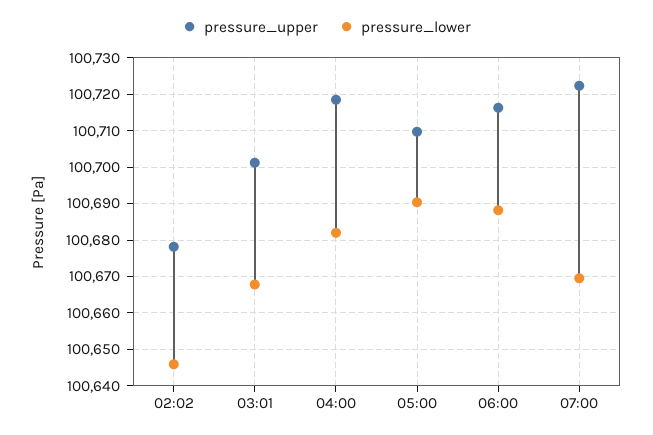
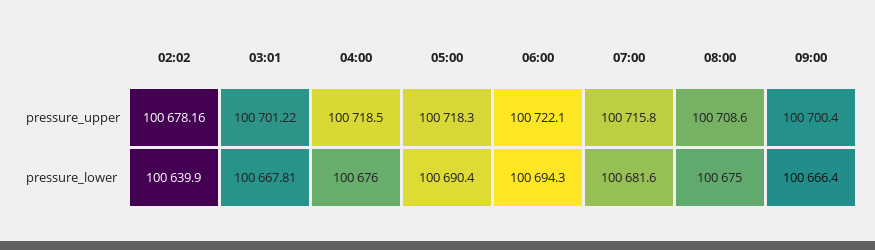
pressure_lower, 02:02: 100646 -> 100639.9
pressure_lower, 04:00: 100682 -> 100676
pressure_upper, 05:00: 100710 -> 100718.3
pressure_upper, 06:00: 100716 -> 100722.1
pressure_lower, 06:00: 100688 -> 100694.3
pressure_upper, 07:00: 100722 -> 100715.8
pressure_lower, 07:00: 100670 -> 100681.6
pressure_upper, 08:00: none -> 100708.6
pressure_upper, 09:00: none -> 100700.4
pressure_lower, 08:00: none -> 100675
pressure_lower, 09:00: none -> 100666.4

